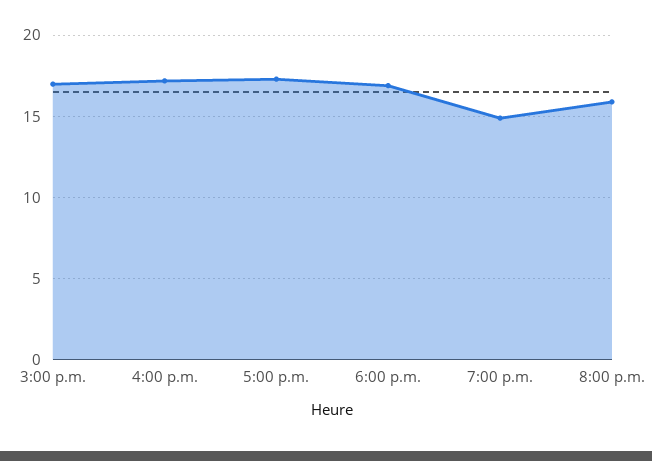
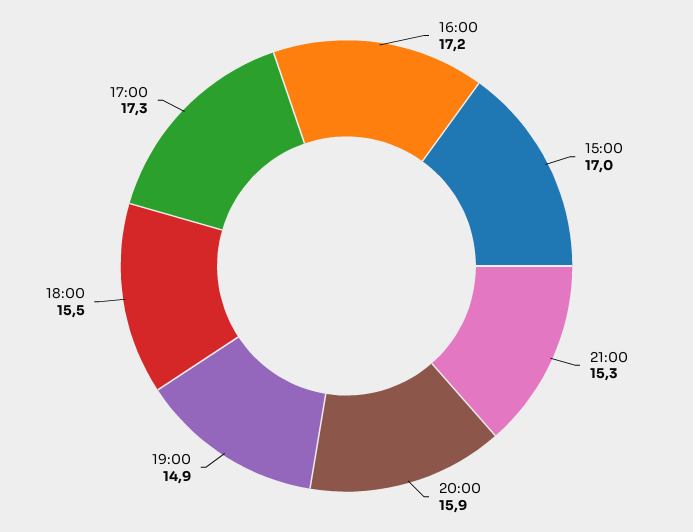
6:00 p.m.: 17 -> 15.5
21:00: none -> 15.3

